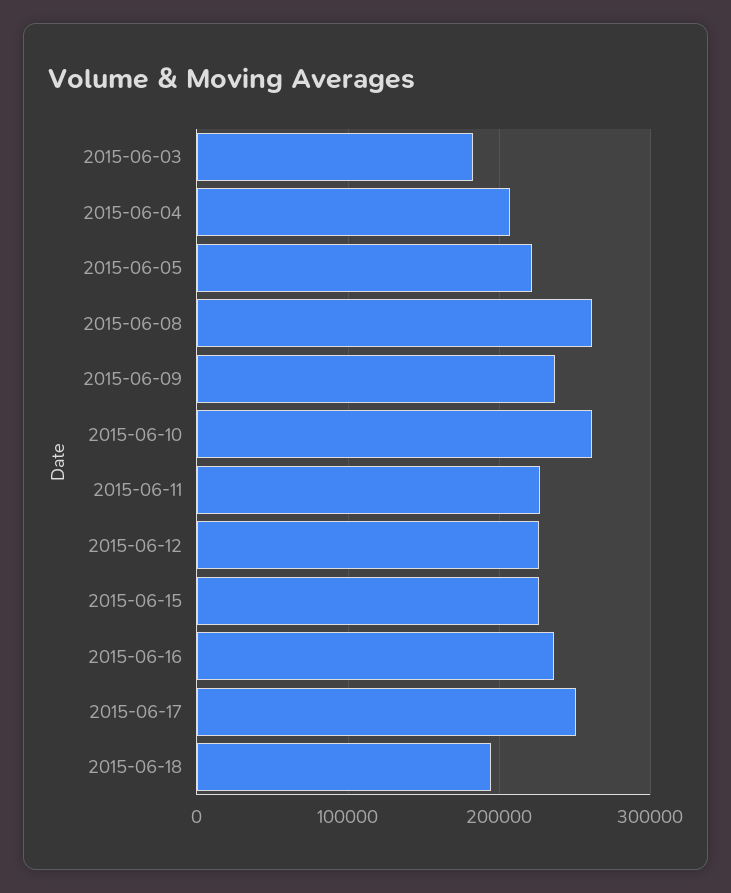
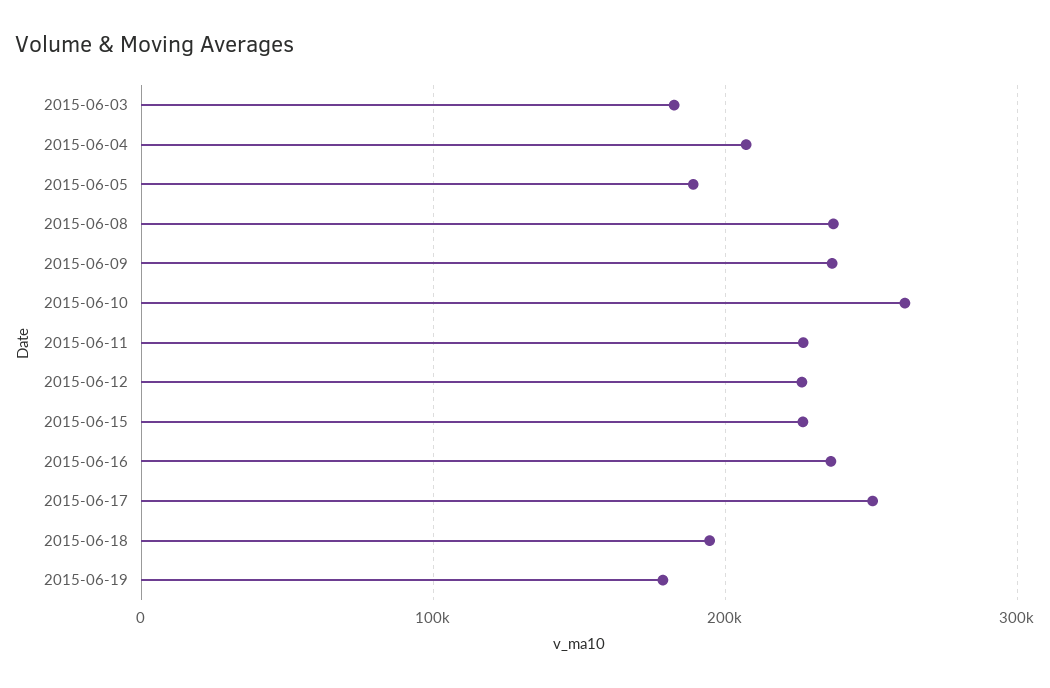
2015-06-05: 220000 -> 190000
2015-06-08: 260000 -> 240000
2015-06-19: none -> 180000

